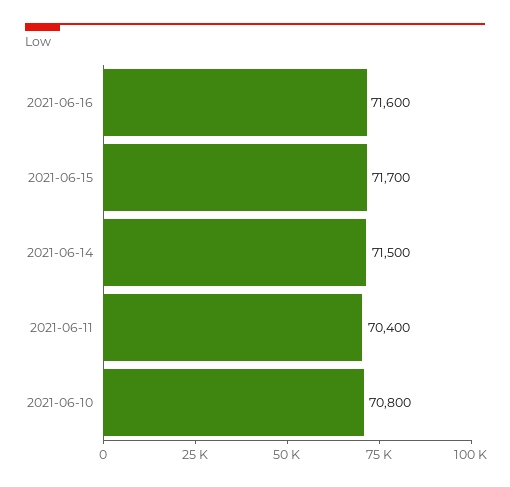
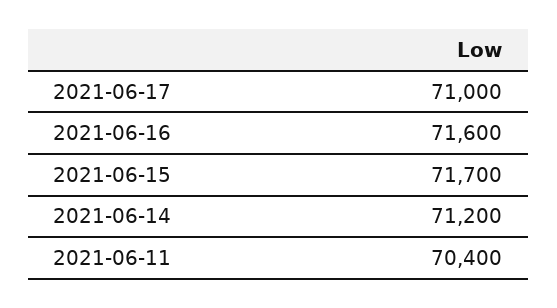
2021-06-14: 71500 -> 71200
2021-06-10: 70800 -> none
2021-06-17: none -> 71000

